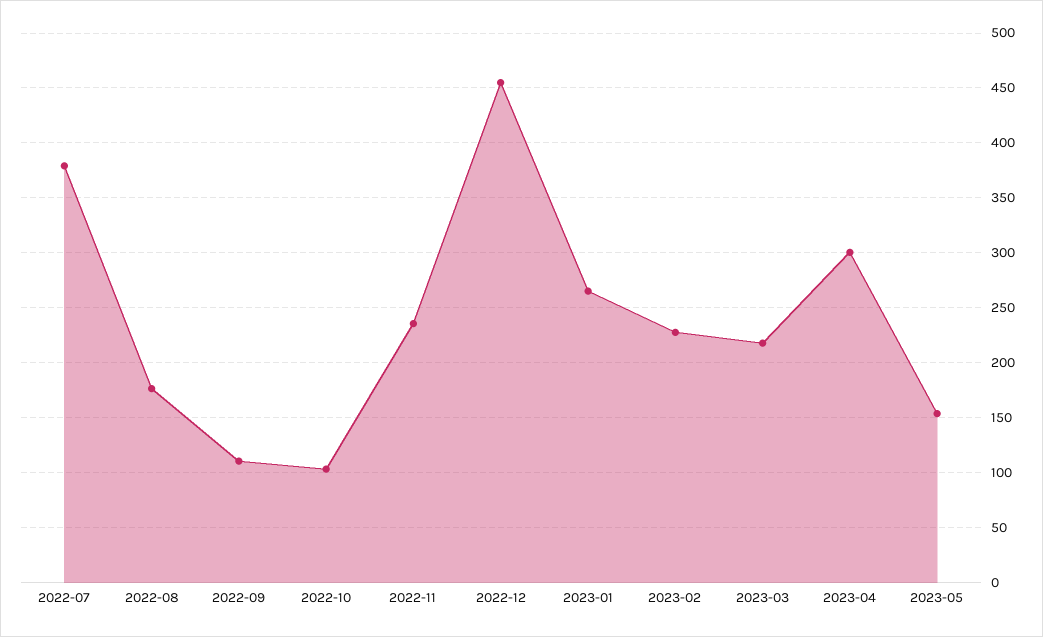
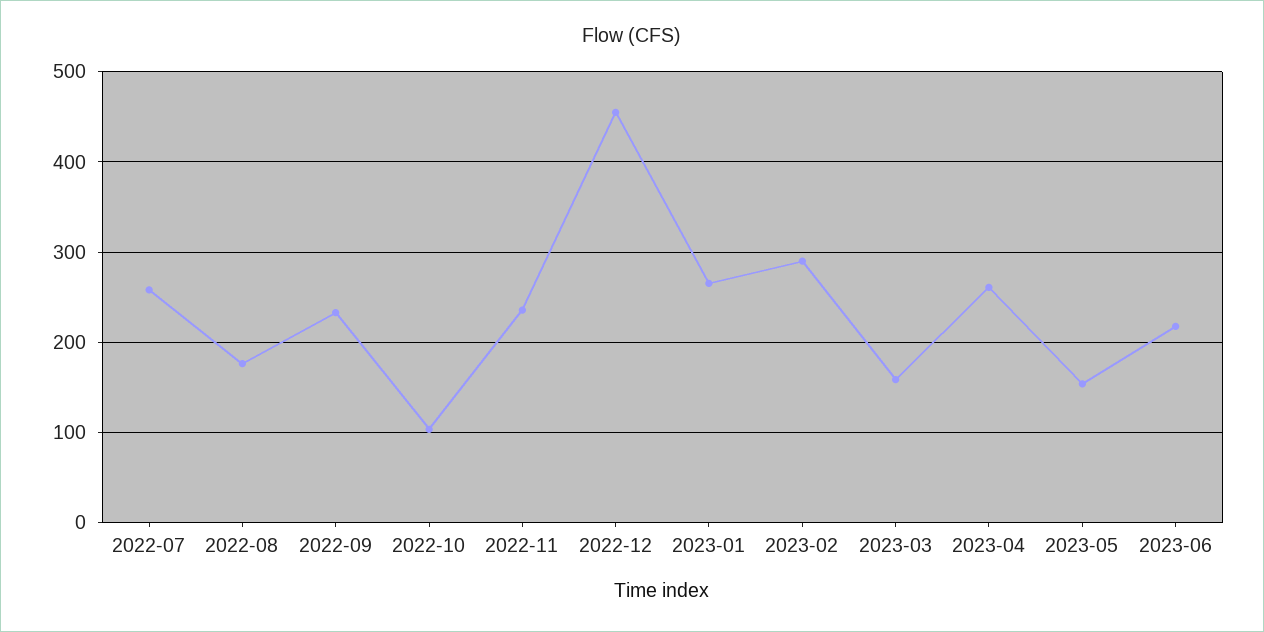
2022-07: 380 -> 260
2022-09: 110 -> 230
2023-02: 230 -> 290
2023-03: 220 -> 160
2023-04: 300 -> 260
2023-06: none -> 220

